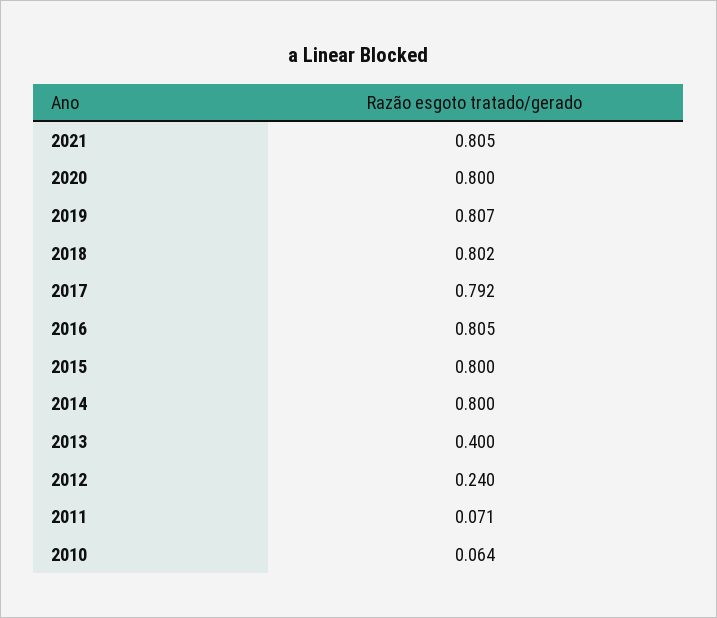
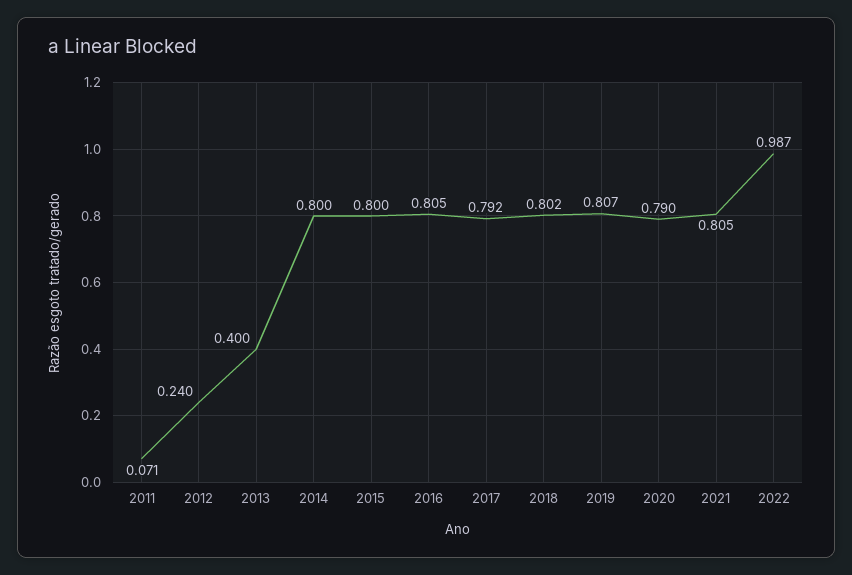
2020: 0.8 -> 0.79
2010: 0.064 -> none
2022: none -> 0.987

